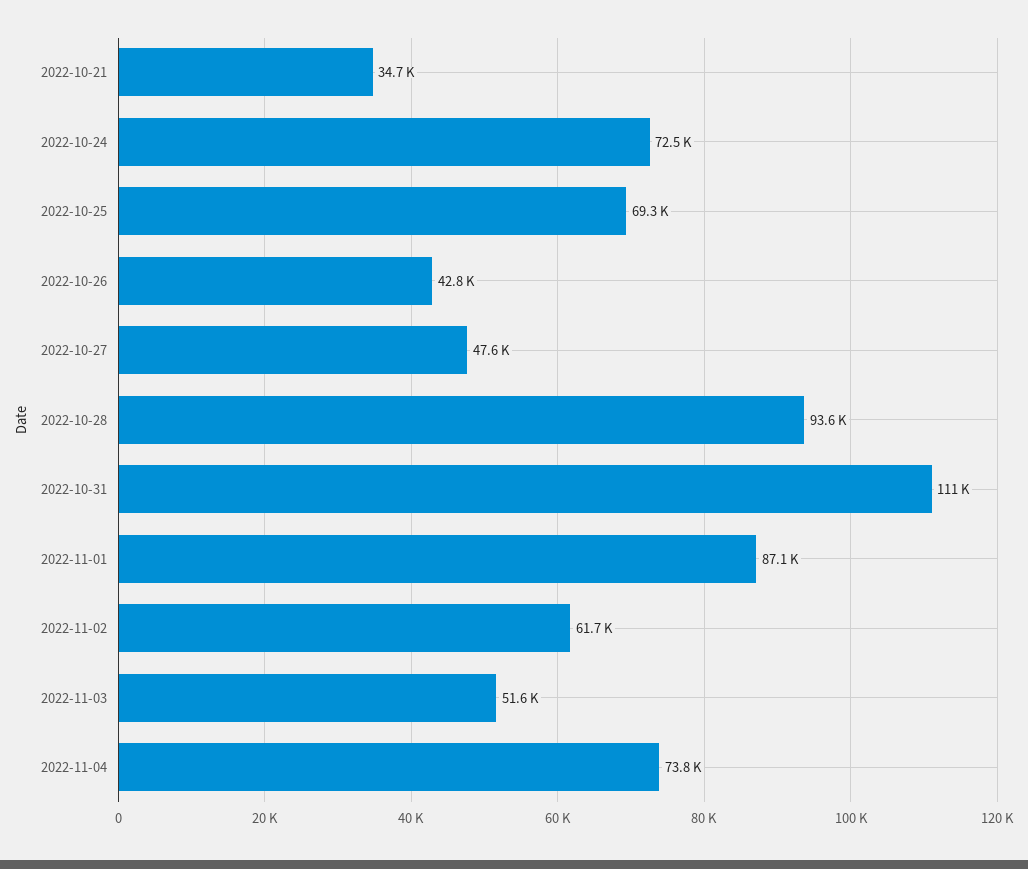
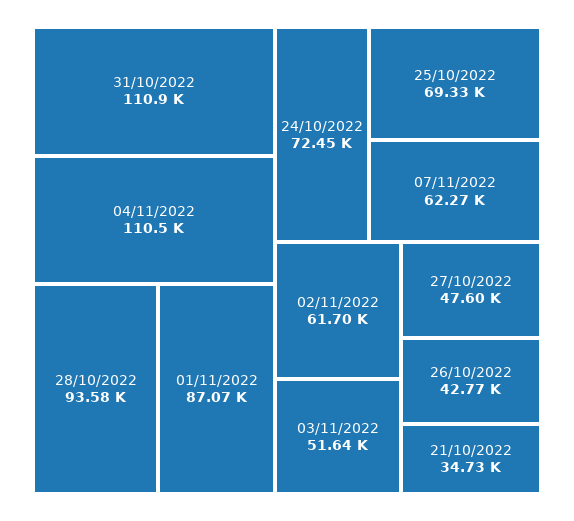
2022-11-04: 73800 -> 110500
07/11/2022: none -> 62270

